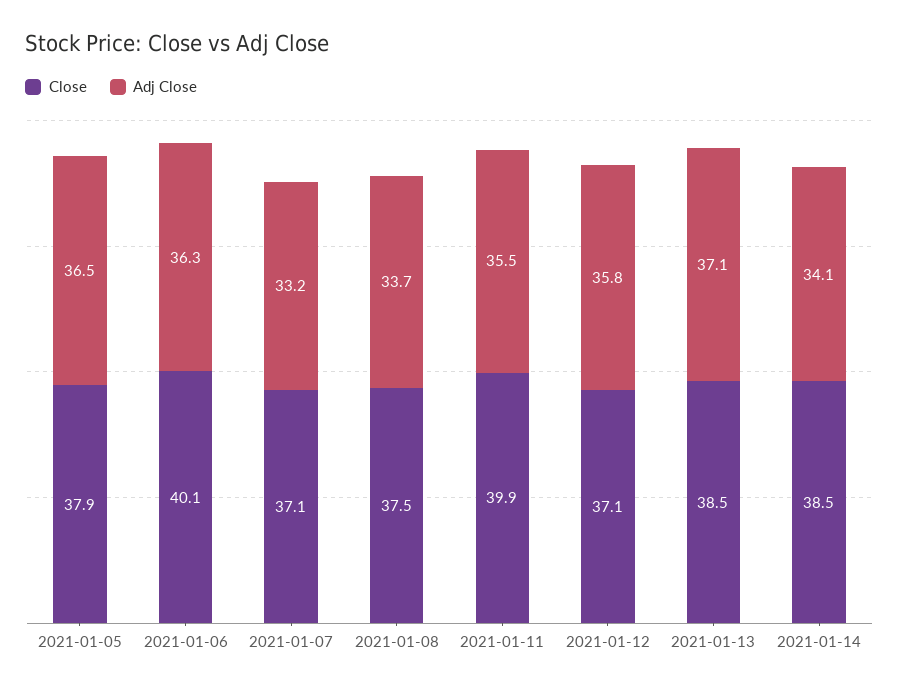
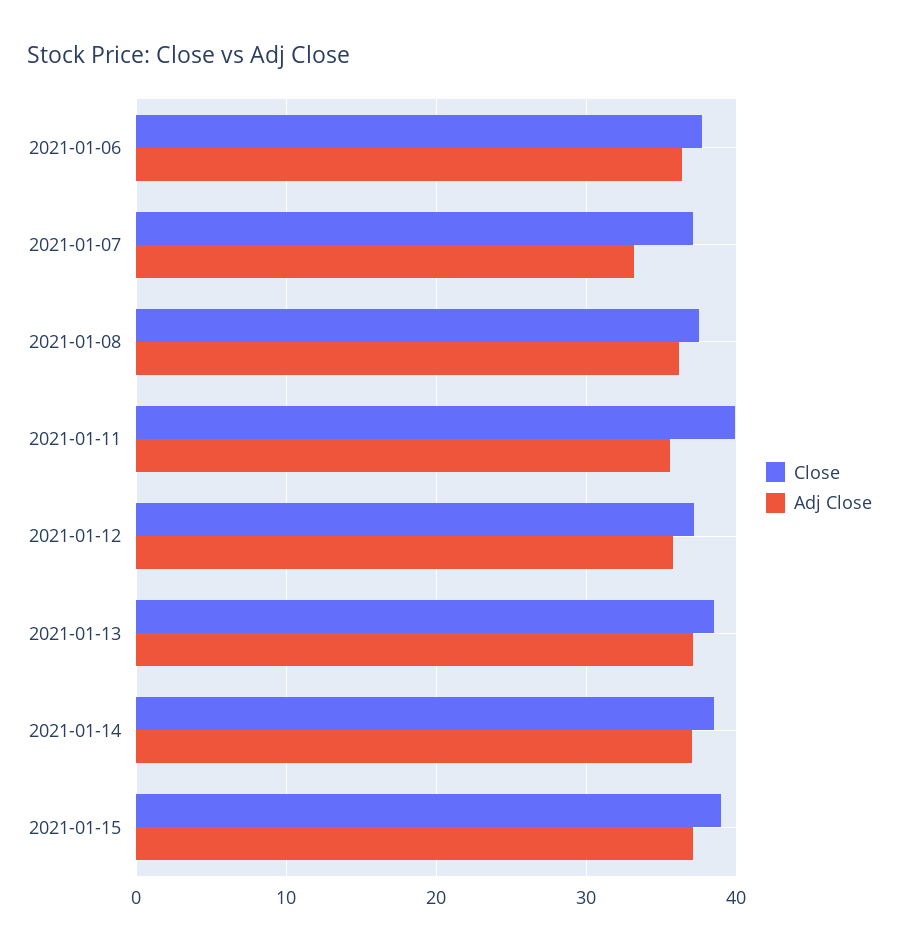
Close, 2021-01-05: 37.9 -> none
Adj Close, 2021-01-05: 36.5 -> none
Close, 2021-01-06: 40.1 -> 38
Adj Close, 2021-01-08: 33.7 -> 36
Adj Close, 2021-01-14: 34.1 -> 37
Close, 2021-01-15: none -> 39
Adj Close, 2021-01-15: none -> 37

